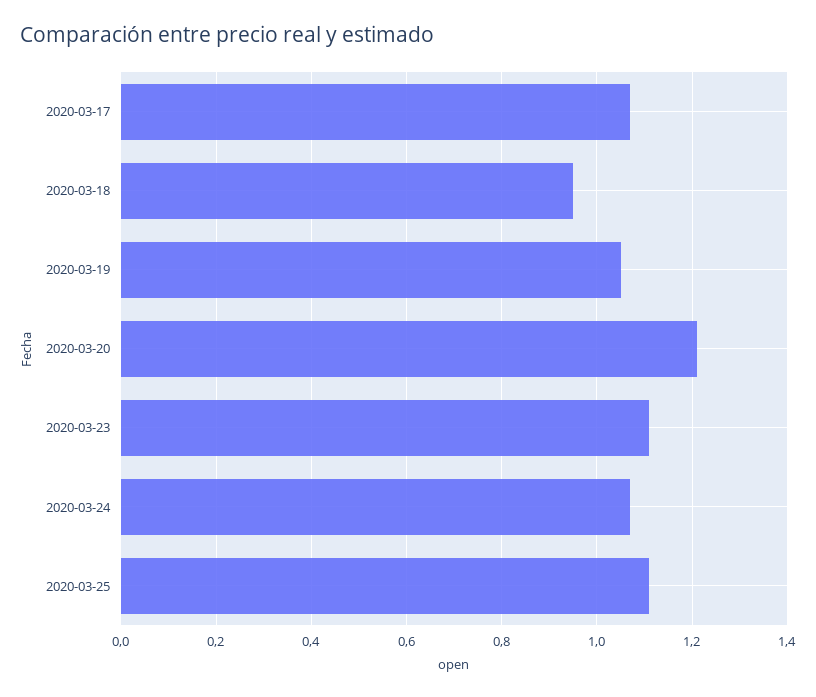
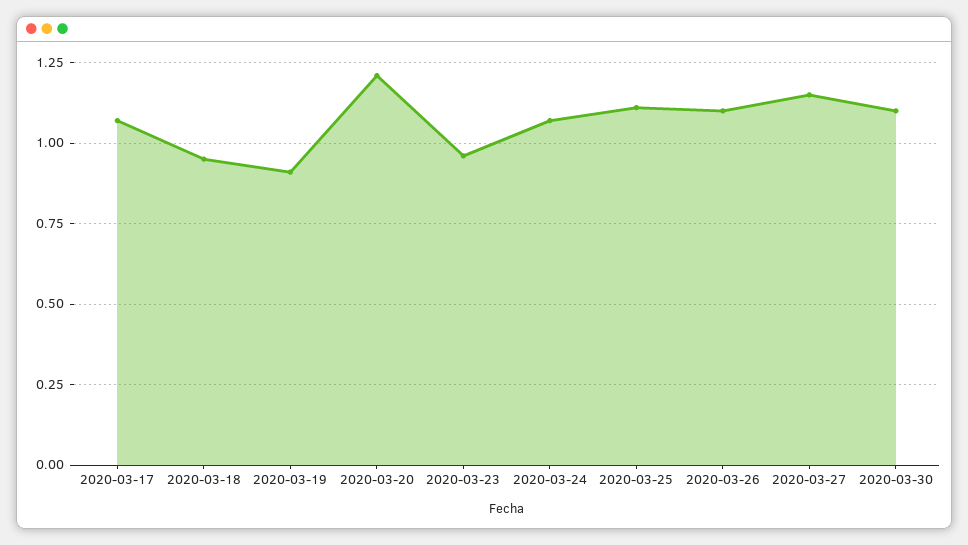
2020-03-19: 1.05 -> 0.9
2020-03-23: 1.1 -> 0.95
2020-03-26: none -> 1.1
2020-03-27: none -> 1.15
2020-03-30: none -> 1.1

